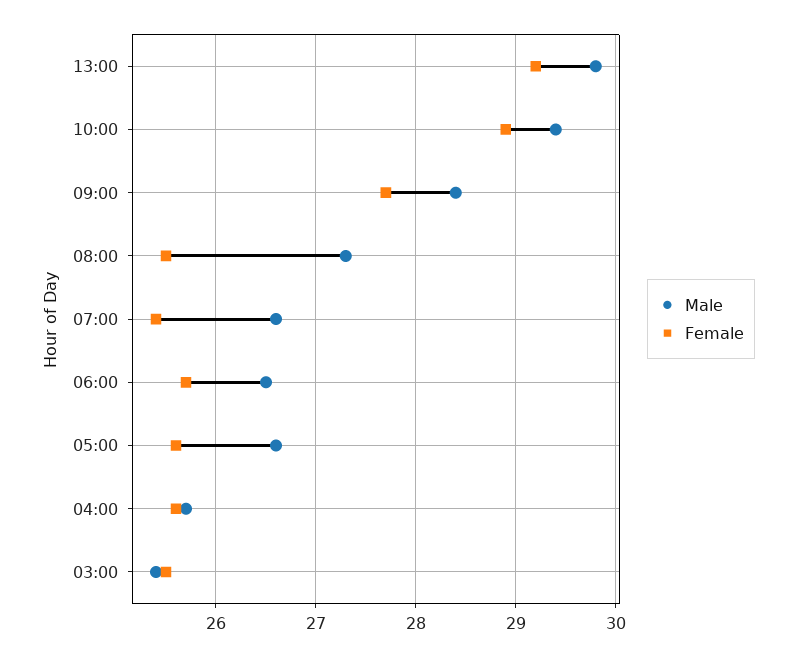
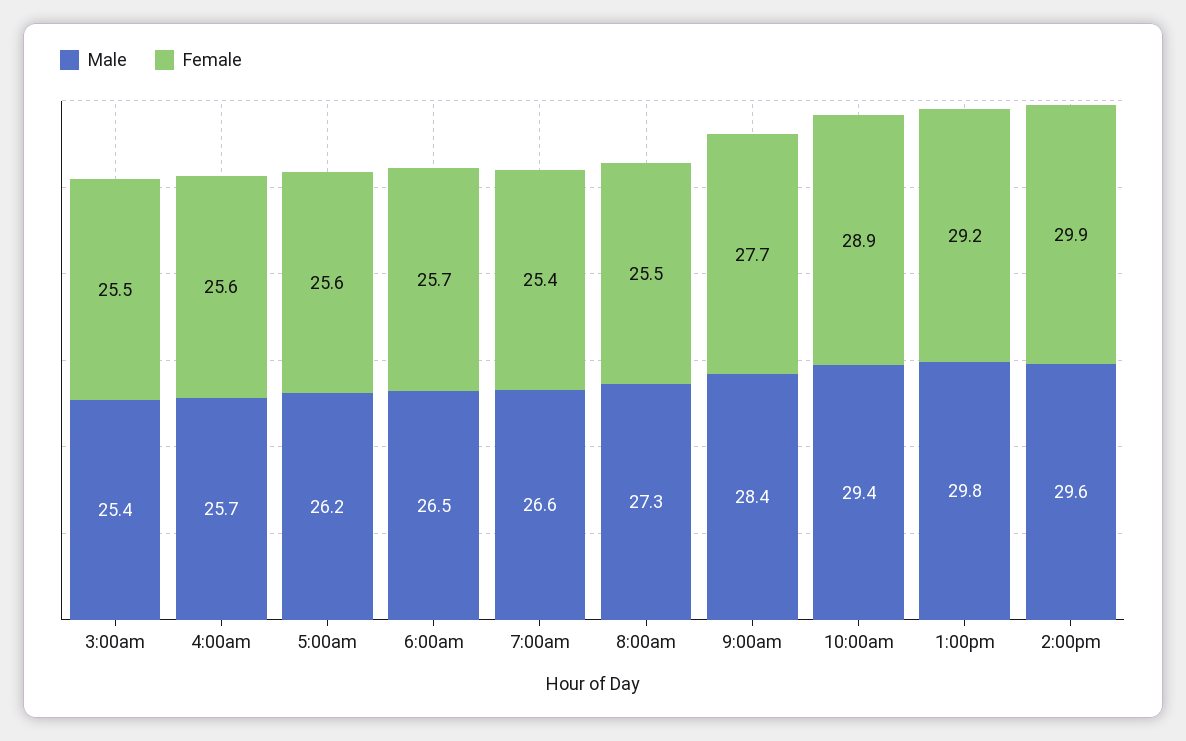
Male, 05:00: 26.6 -> 26.2
Male, 2:00pm: none -> 29.6
Female, 2:00pm: none -> 29.9

